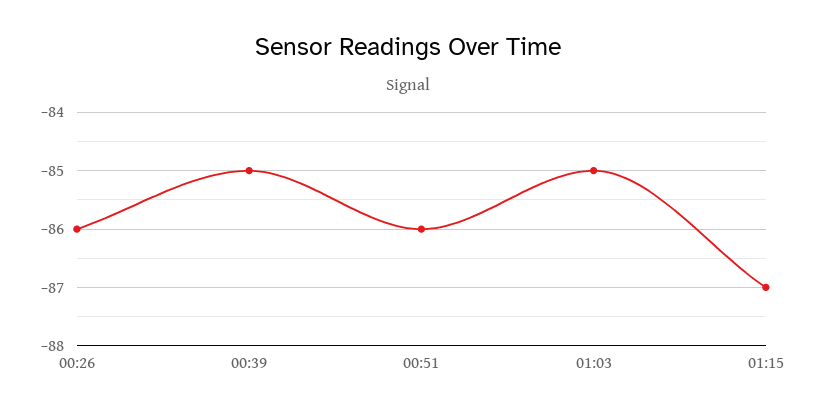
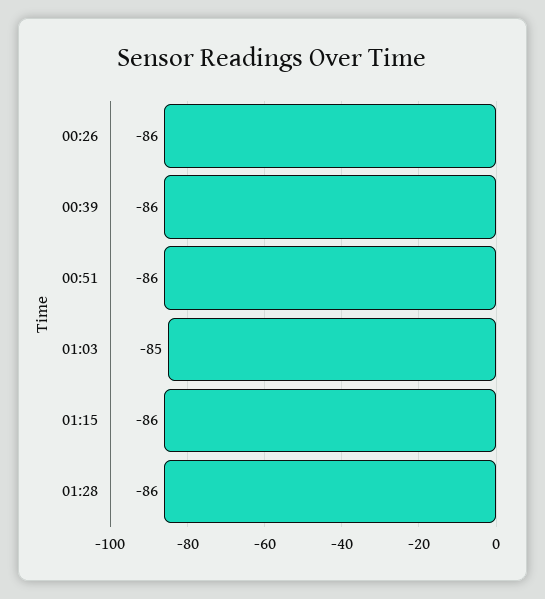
00:39: -85 -> -86
01:15: -87 -> -86
01:28: none -> -86

